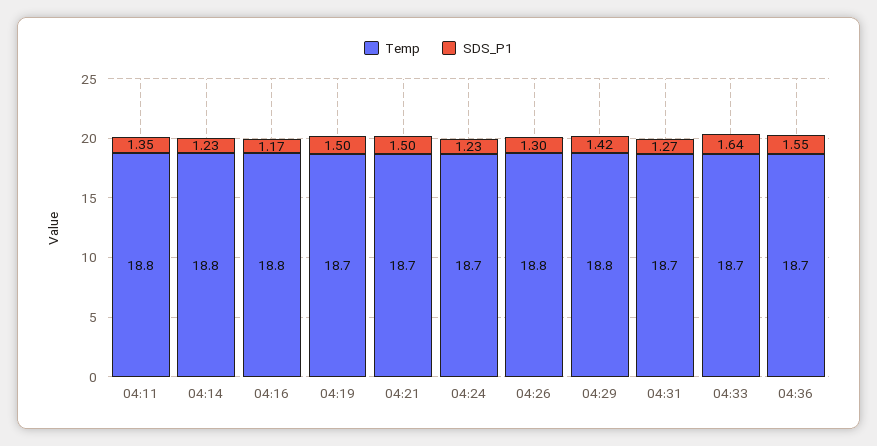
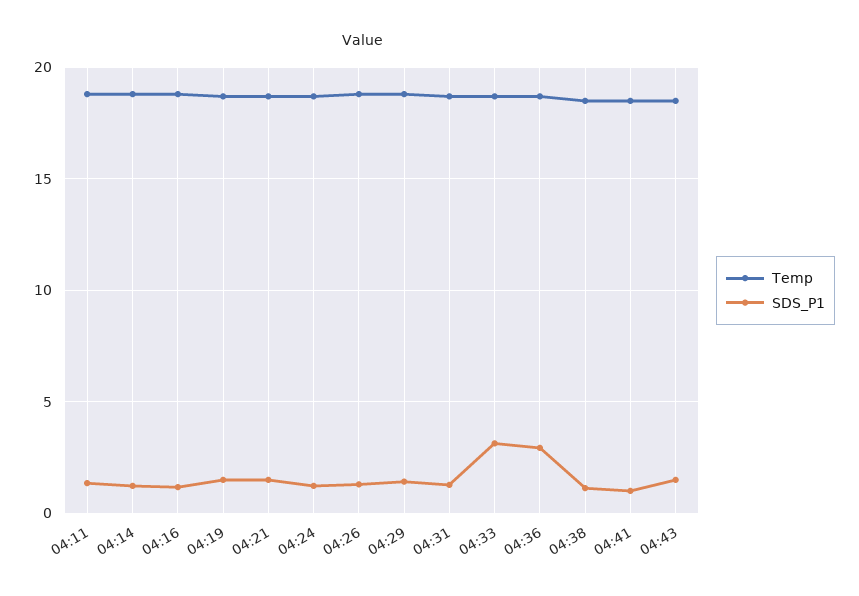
SDS_P1, 04:33: 1.64 -> 3
SDS_P1, 04:36: 1.55 -> 3
Temp, 04:38: none -> 18.5
SDS_P1, 04:38: none -> 1
Temp, 04:41: none -> 18.5
SDS_P1, 04:41: none -> 1
Temp, 04:43: none -> 18.5
SDS_P1, 04:43: none -> 1.5

